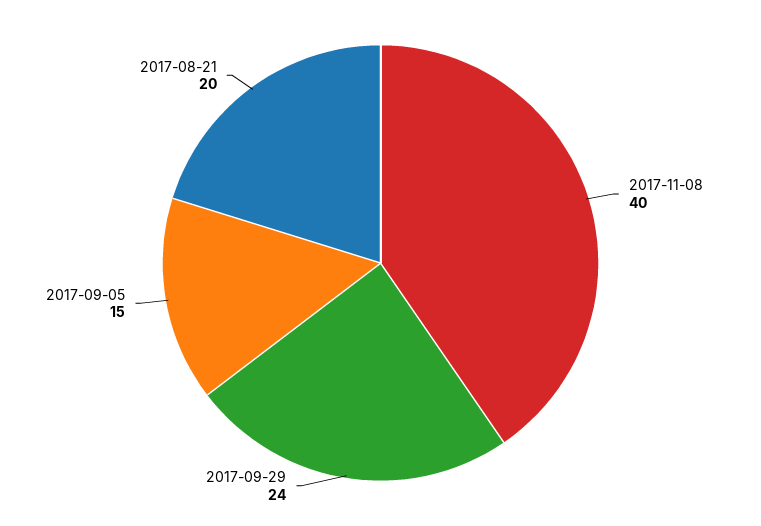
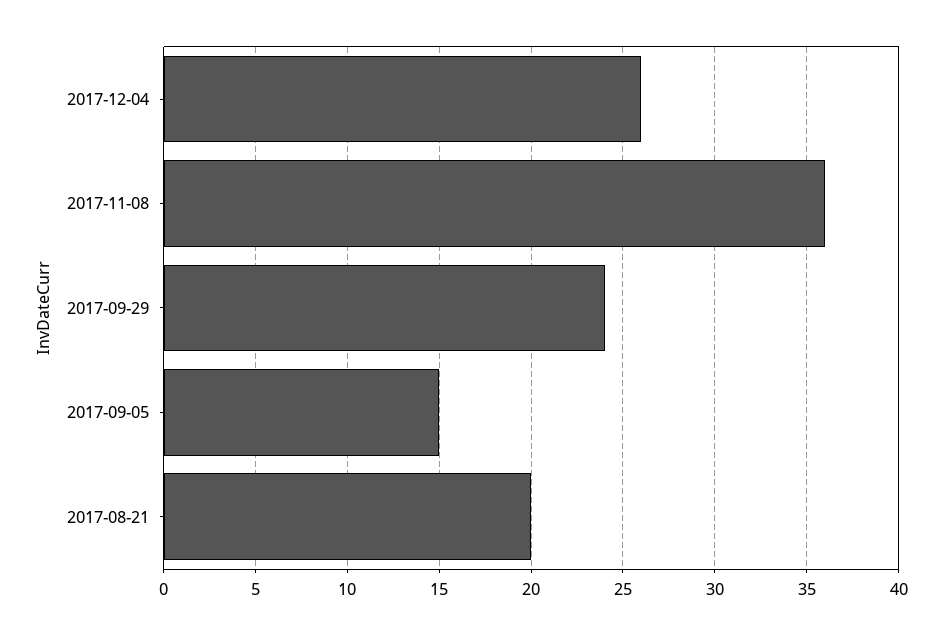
2017-11-08: 40 -> 36
2017-12-04: none -> 26

